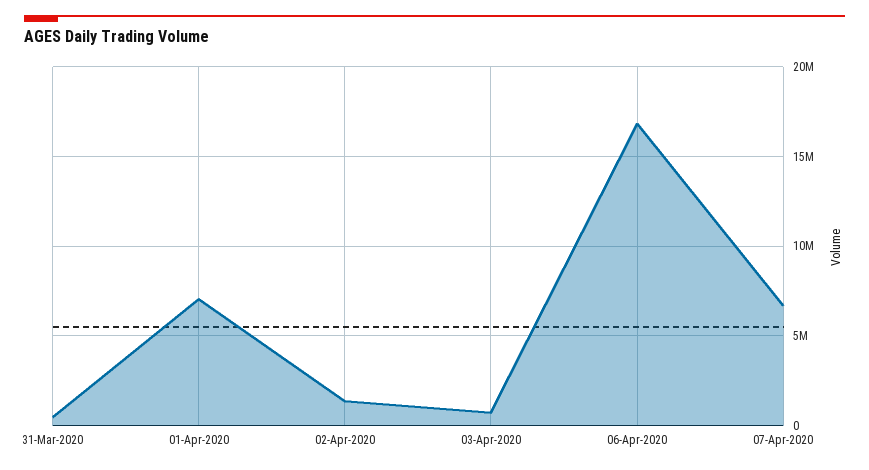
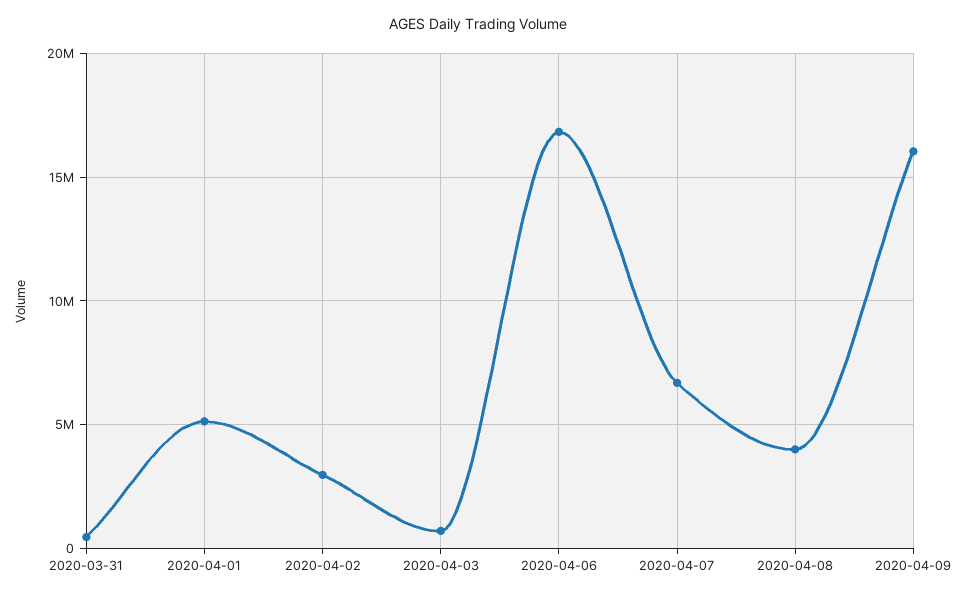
01-Apr-2020: 7000000 -> 5000000
02-Apr-2020: 1500000 -> 3000000
2020-04-08: none -> 4000000
2020-04-09: none -> 16000000

